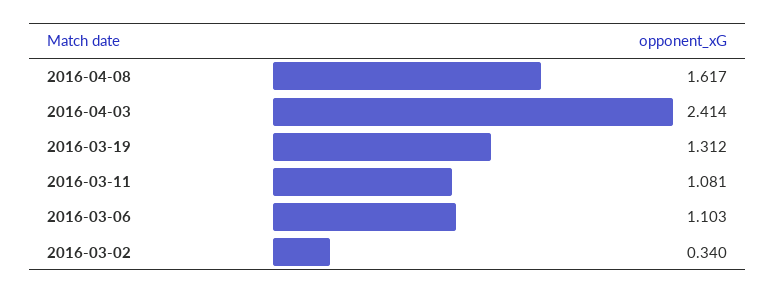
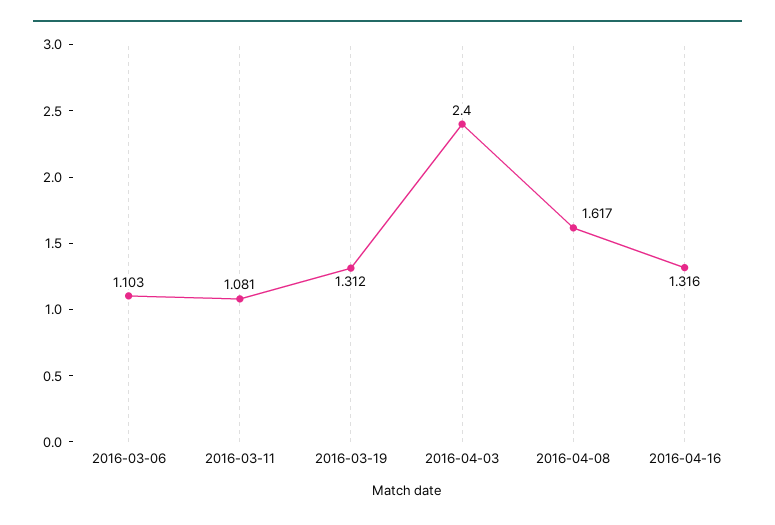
2016-04-03: 2.414 -> 2.4
2016-03-02: 0.34 -> none
2016-04-16: none -> 1.316

